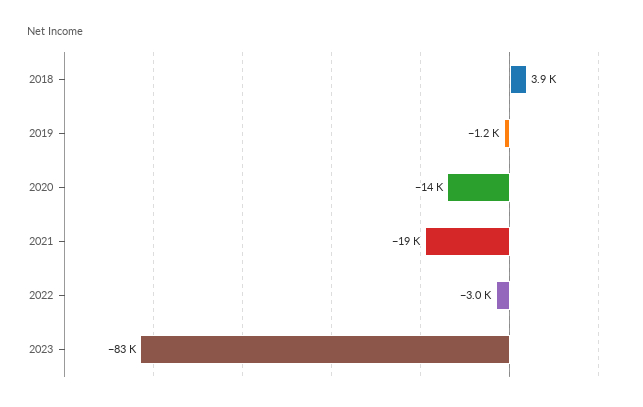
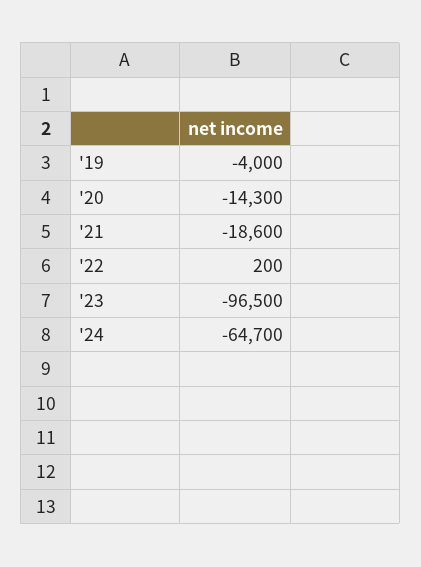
2018: 3900 -> none
2019: -1200 -> -4000
2022: -3000 -> 200
2023: -83000 -> -96500
'24: none -> -64700

